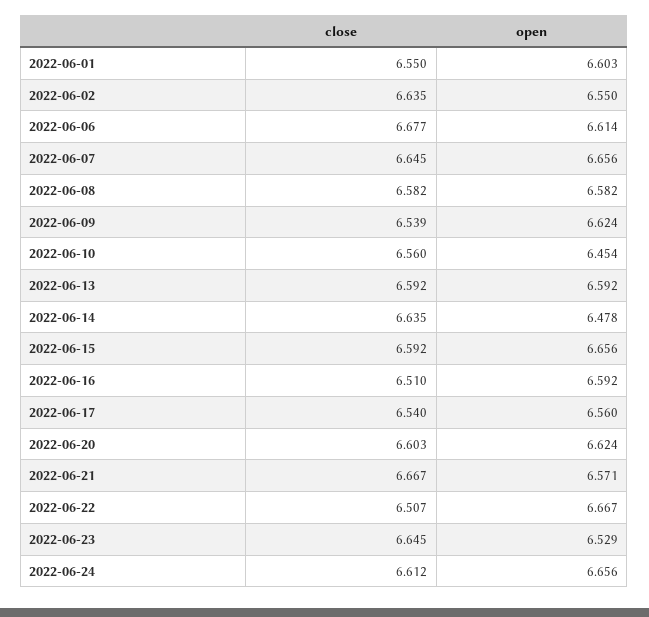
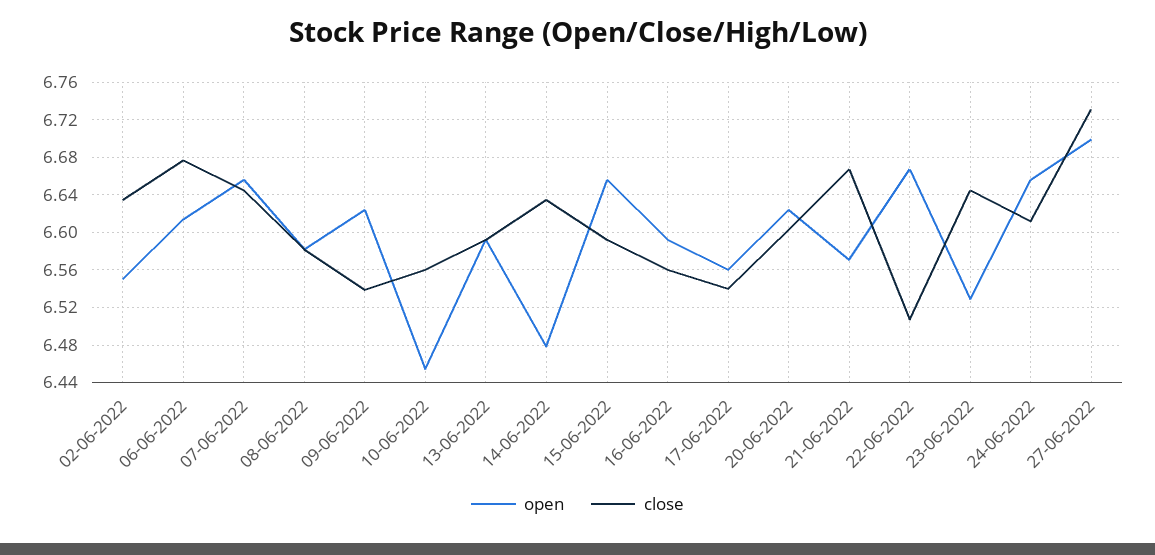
close, 2022-06-01: 6.55 -> none
open, 2022-06-01: 6.603 -> none
close, 2022-06-16: 6.51 -> 6.56
open, 27-06-2022: none -> 6.7
close, 27-06-2022: none -> 6.73

